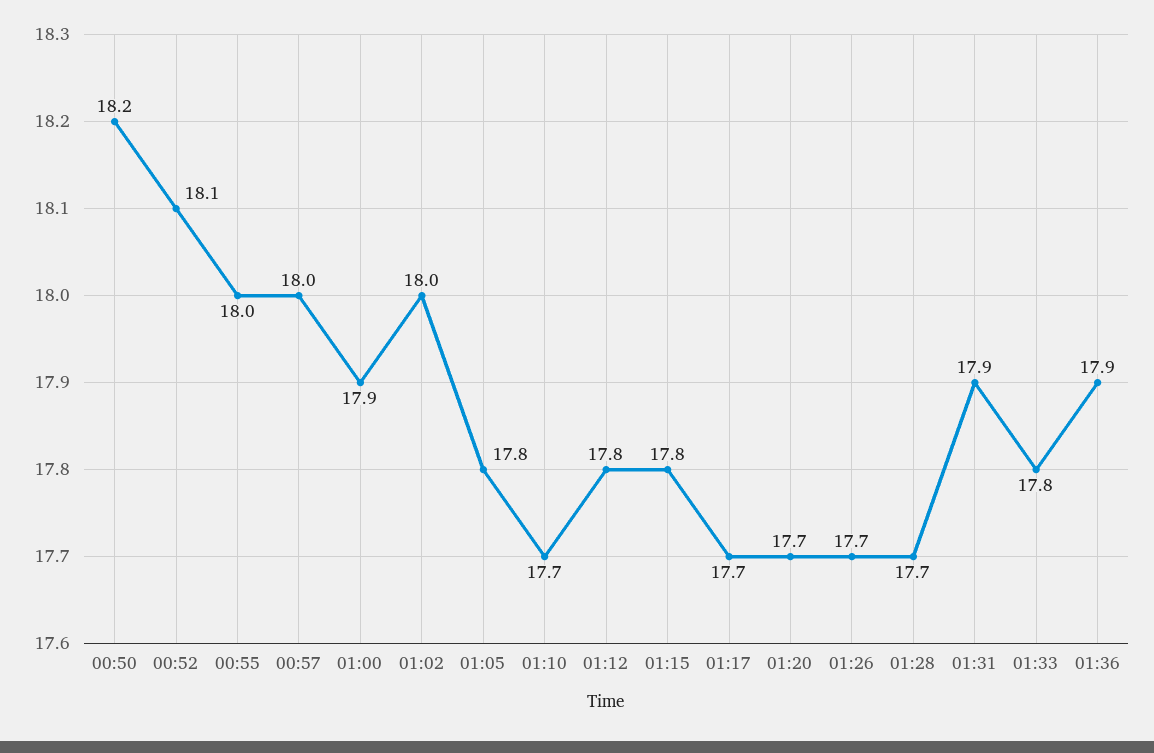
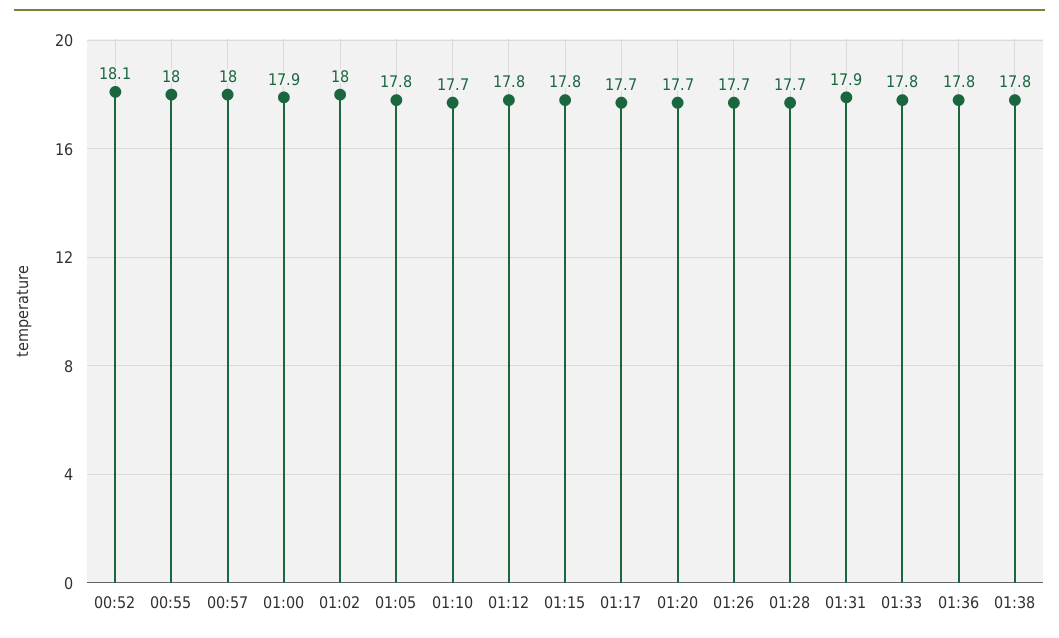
00:50: 18.2 -> none
01:36: 17.9 -> 17.8
01:38: none -> 17.8

